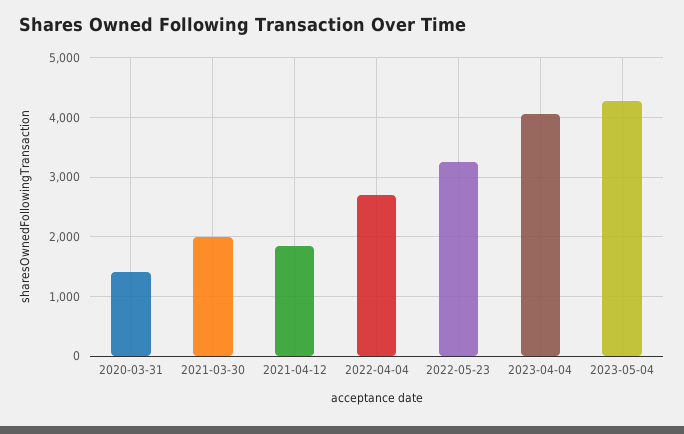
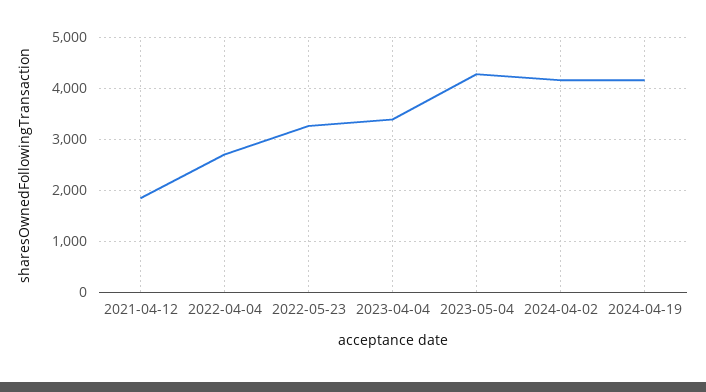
2020-03-31: 1400 -> none
2021-03-30: 2000 -> none
2023-04-04: 4000 -> 3400
2024-04-02: none -> 4200
2024-04-19: none -> 4200

